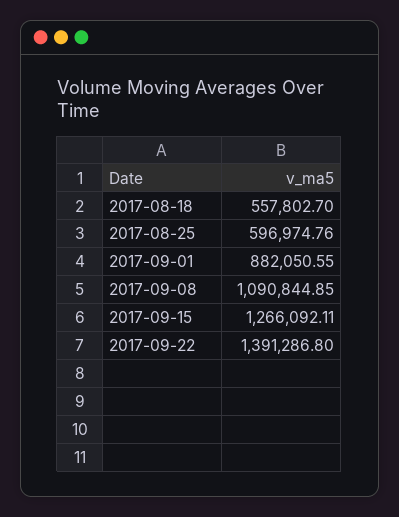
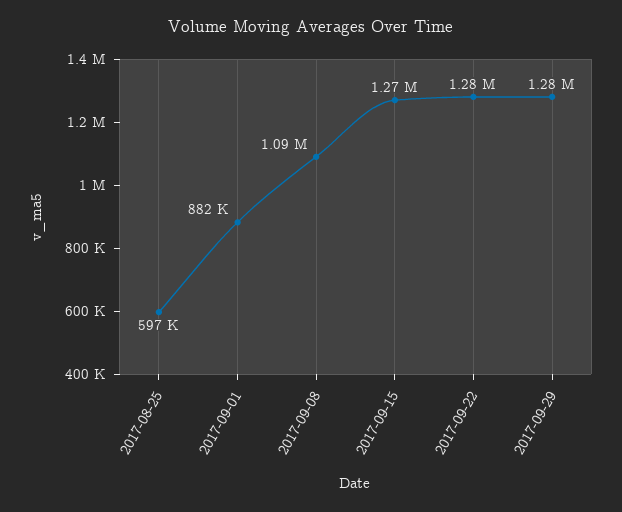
2017-08-18: 557802.7 -> none
2017-09-22: 1391286.8 -> 1280000
2017-09-29: none -> 1280000

